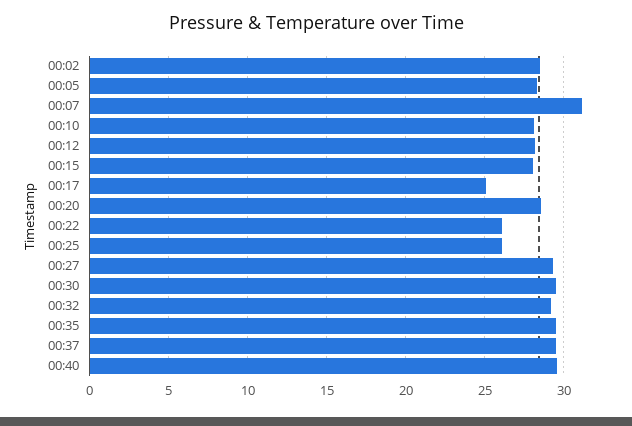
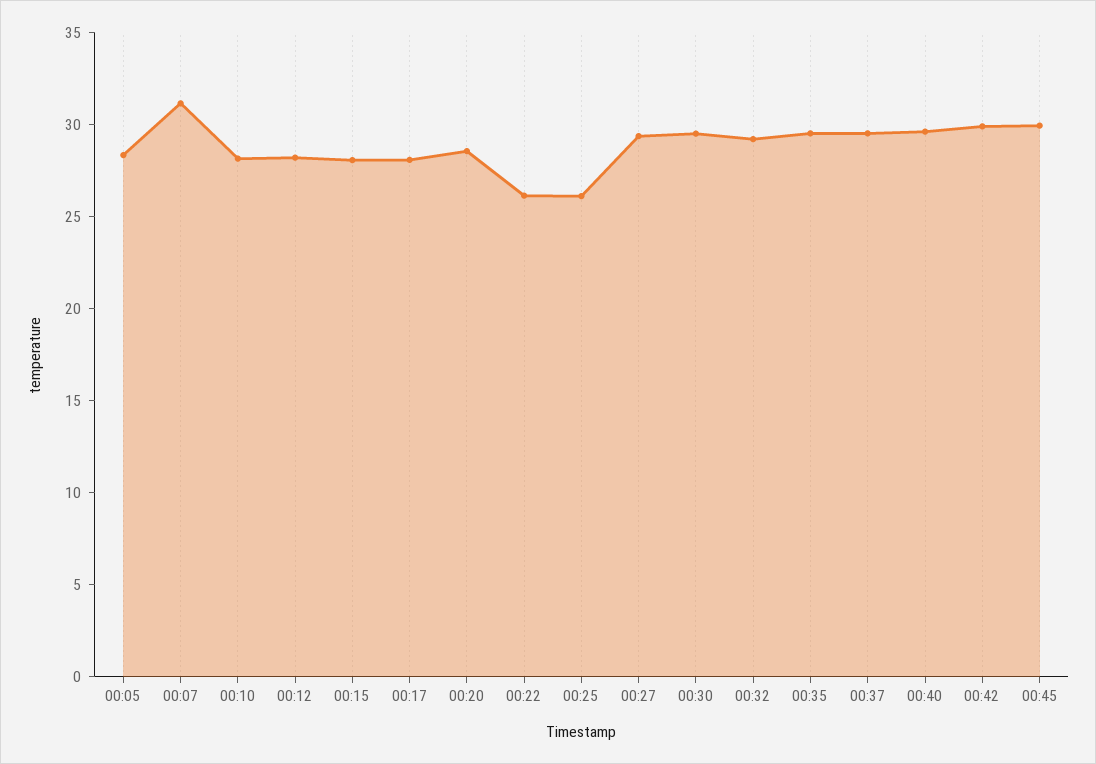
00:02: 28.5 -> none
00:17: 25 -> 28
00:42: none -> 30
00:45: none -> 30

